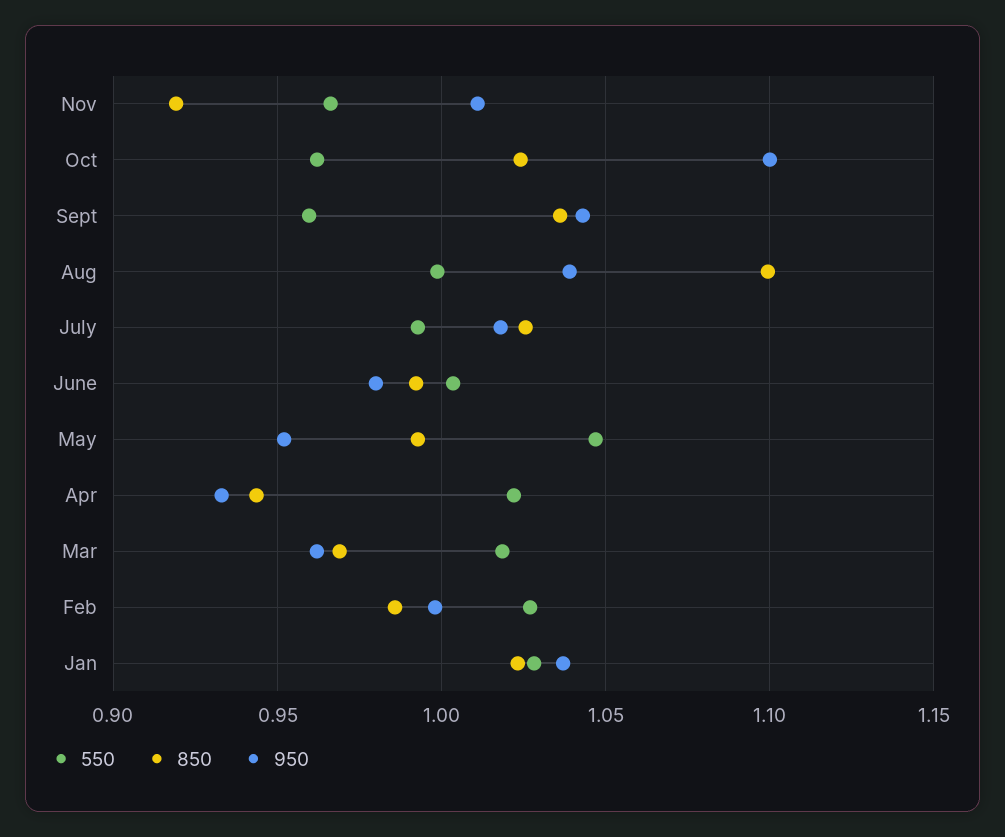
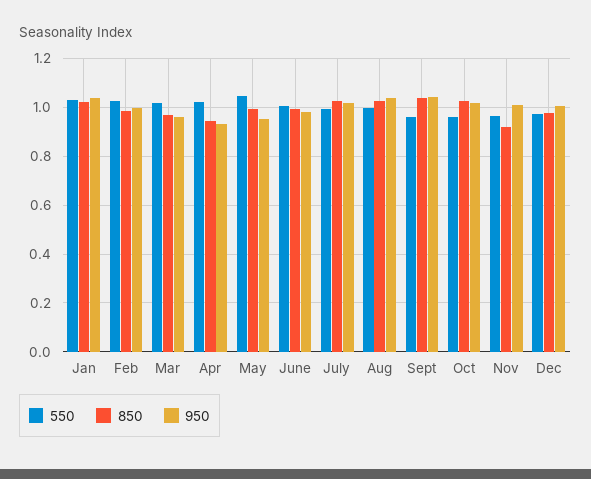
950, Oct: 1.1 -> 1.025
850, Aug: 1.1 -> 1.025
550, Dec: none -> 0.975
850, Dec: none -> 0.975
950, Dec: none -> 1

